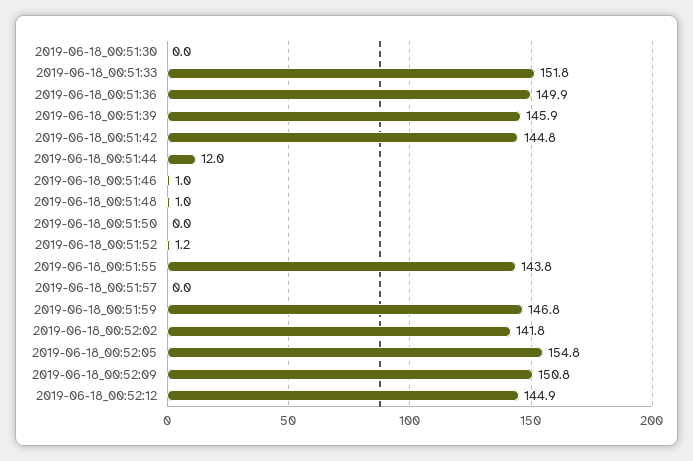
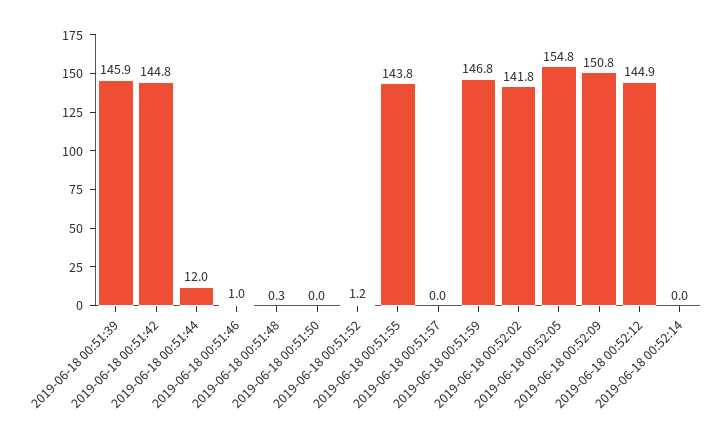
2019-06-18_00:51:30: 0 -> none
2019-06-18_00:51:33: 151.8 -> none
2019-06-18_00:51:36: 149.9 -> none
2019-06-18_00:51:48: 1 -> 0.3
2019-06-18 00:52:14: none -> 0

